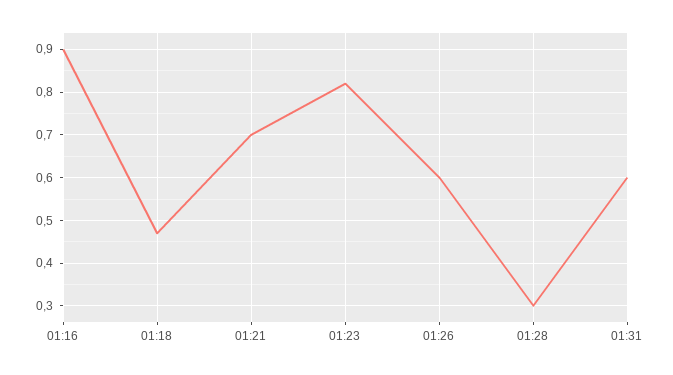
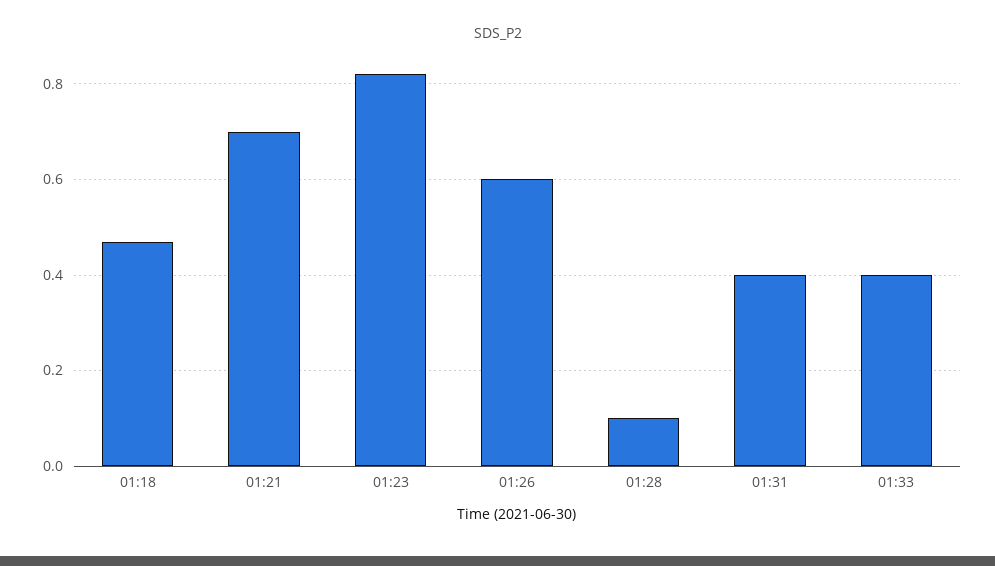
01:16: 0.9 -> none
01:28: 0.3 -> 0.1
01:31: 0.6 -> 0.4
01:33: none -> 0.4

